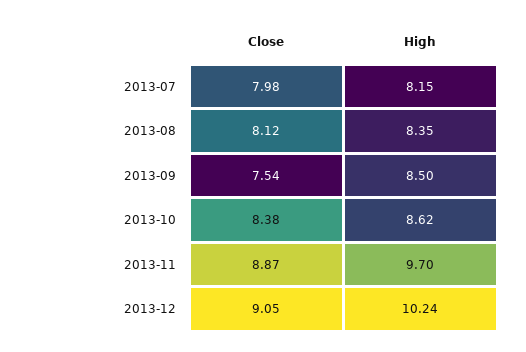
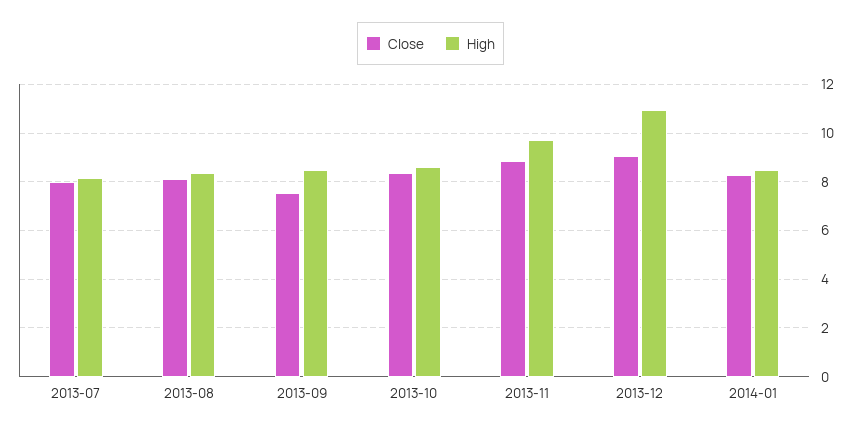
High, 2013-12: 10.24 -> 11
Close, 2014-01: none -> 8.25
High, 2014-01: none -> 8.5

